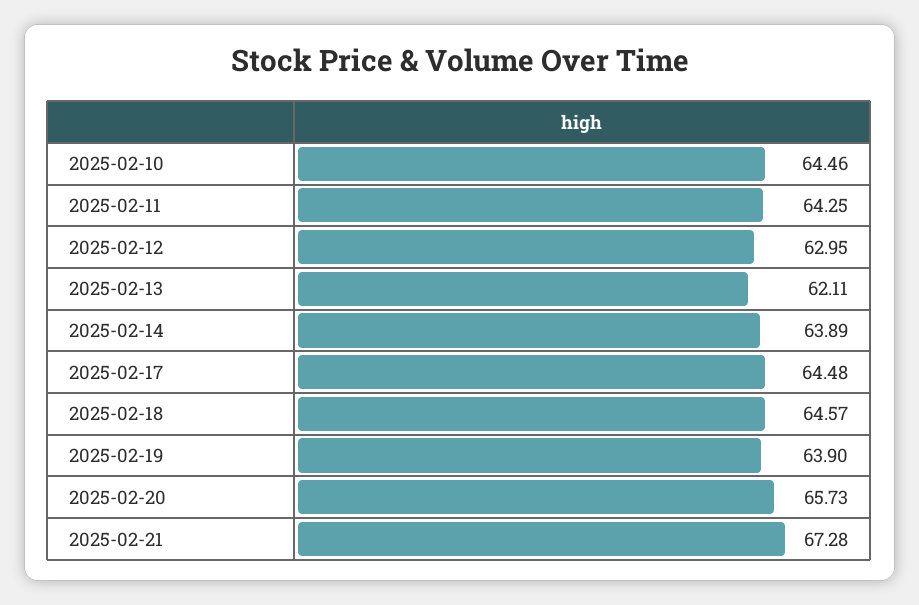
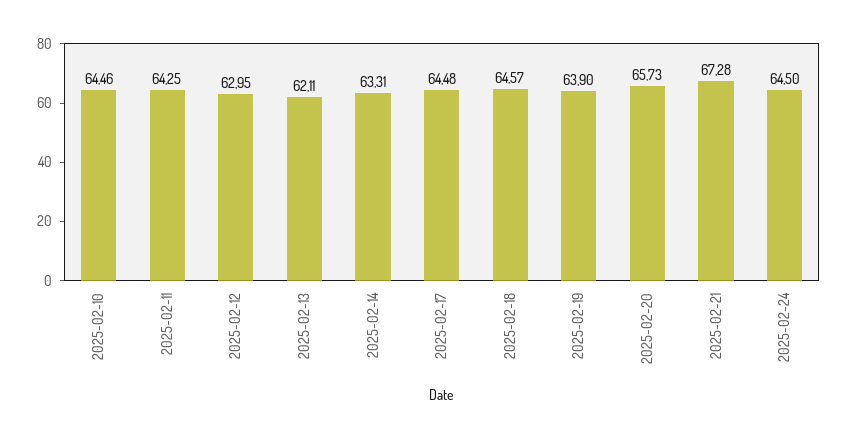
2025-02-14: 63.89 -> 63.31
2025-02-24: none -> 64.5

